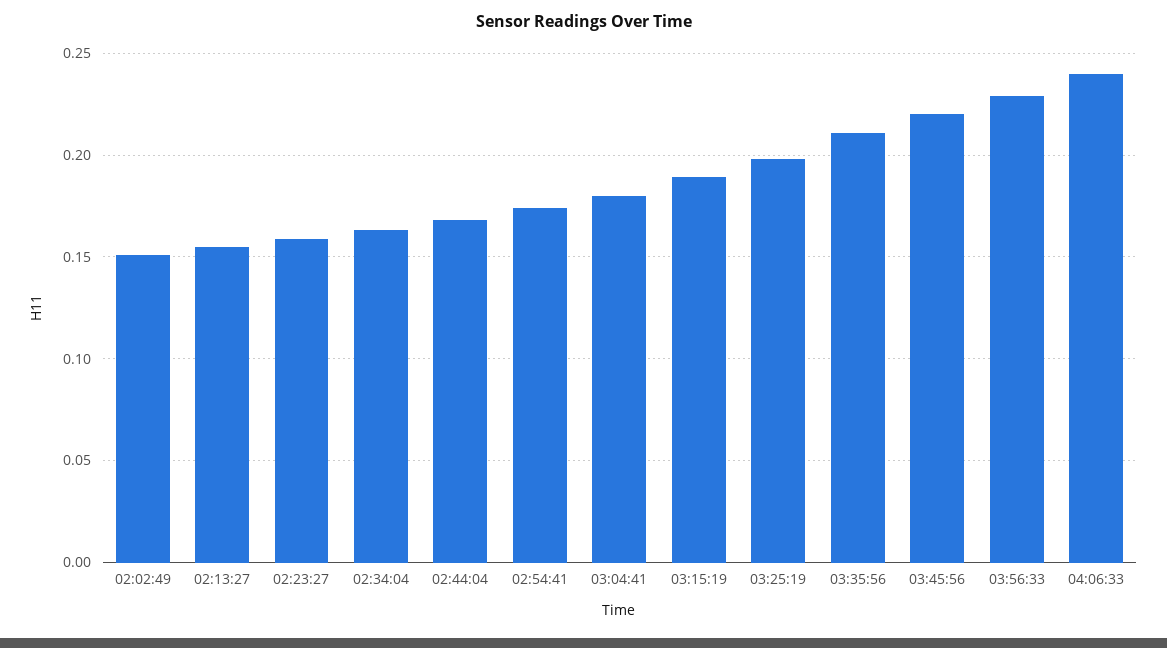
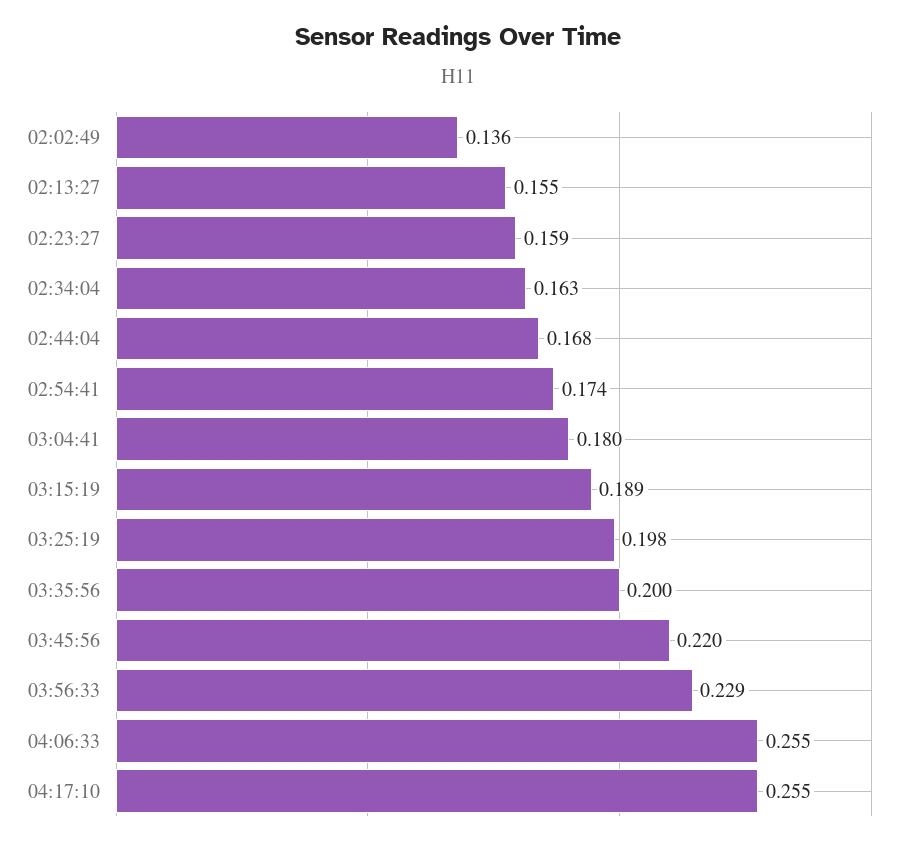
02:02:49: 0.15 -> 0.136
03:35:56: 0.21 -> 0.2
04:06:33: 0.24 -> 0.255
04:17:10: none -> 0.255

